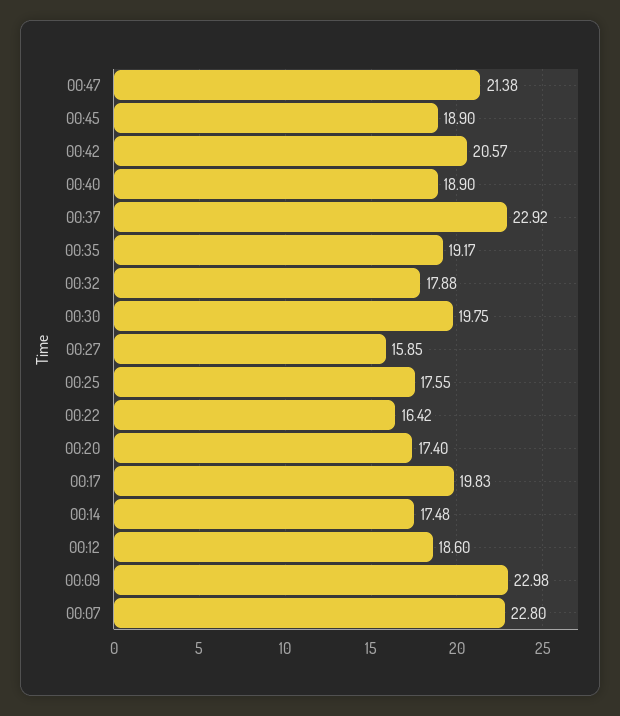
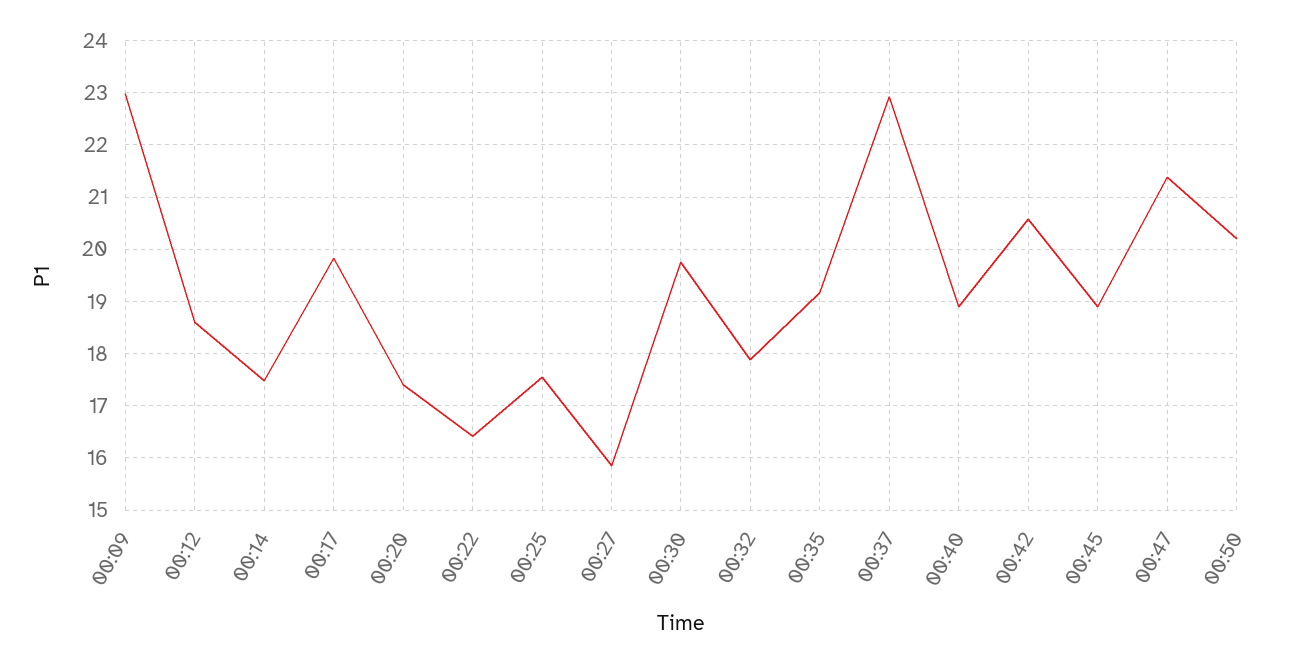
00:07: 22.8 -> none
00:50: none -> 20.2

